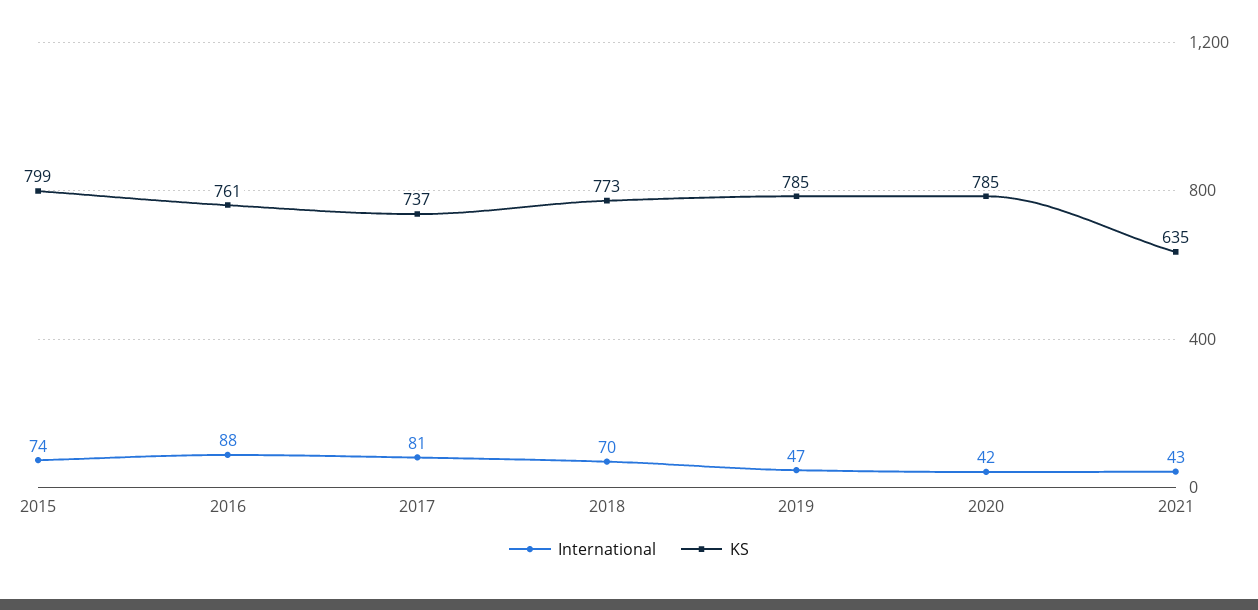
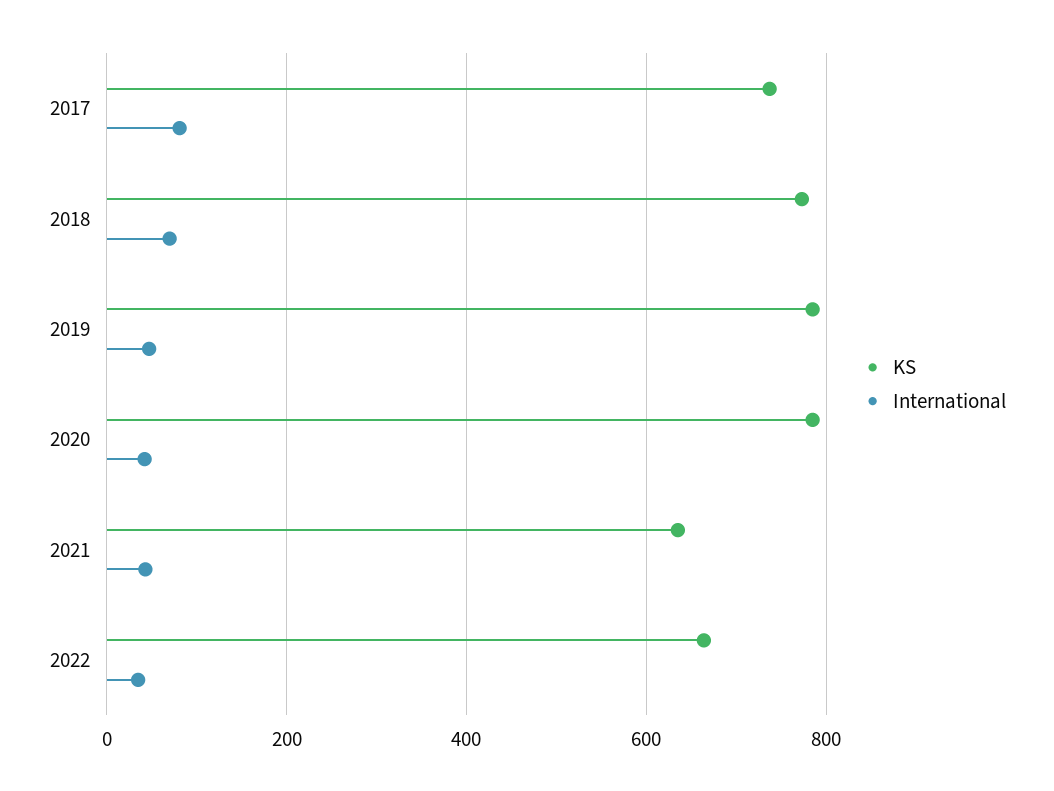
International, 2015: 74 -> none
KS, 2015: 799 -> none
International, 2016: 88 -> none
KS, 2016: 761 -> none
KS, 2022: none -> 660
International, 2022: none -> 40

